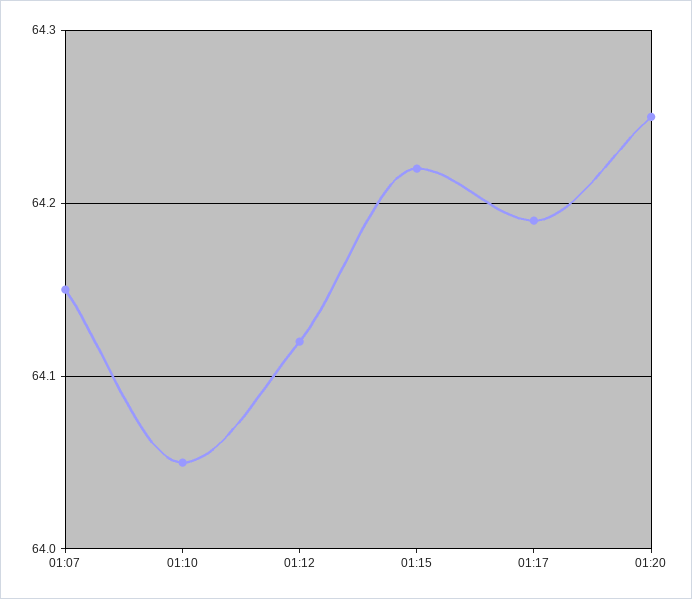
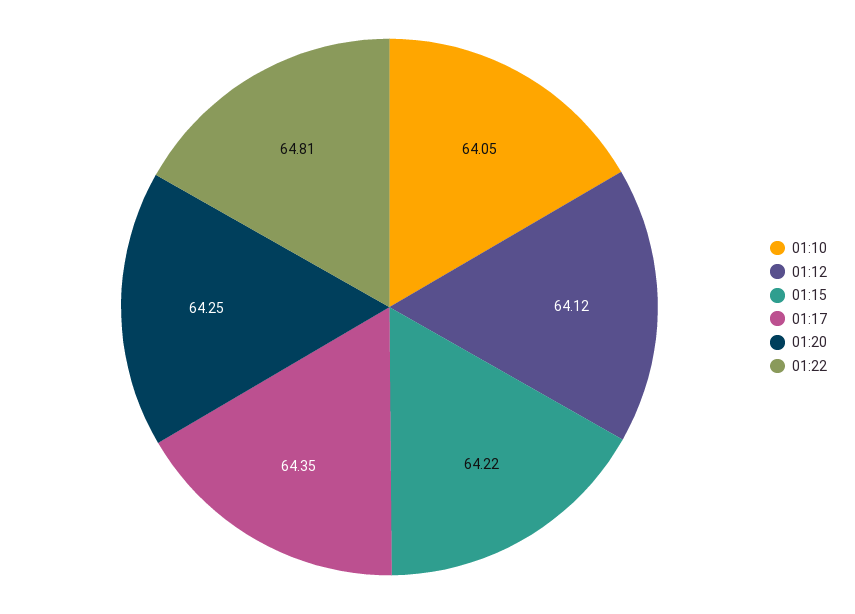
01:07: 64.15 -> none
01:17: 64.19 -> 64.35
01:22: none -> 64.81

